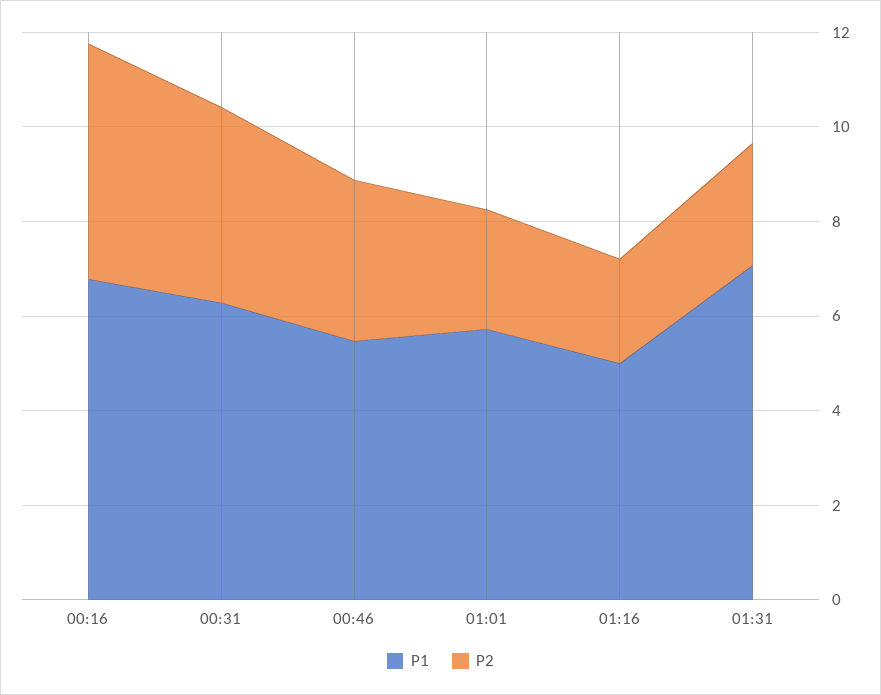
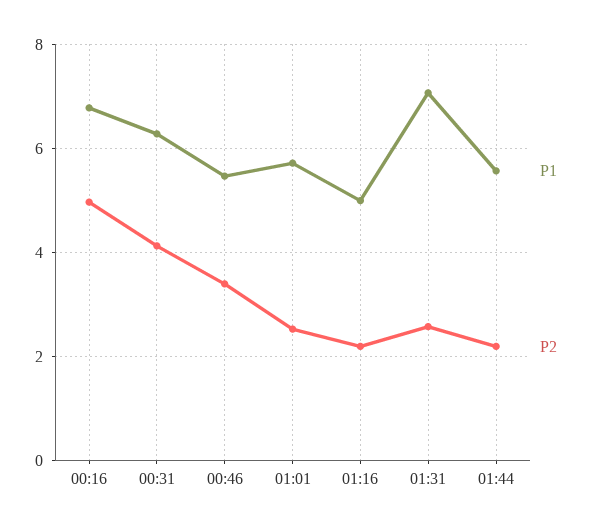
P1, 01:44: none -> 5.6
P2, 01:44: none -> 2.2

